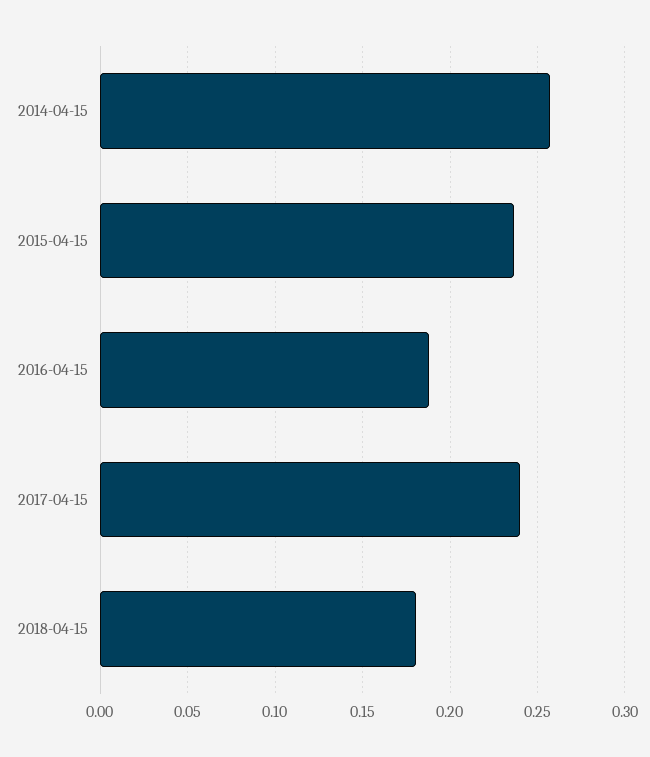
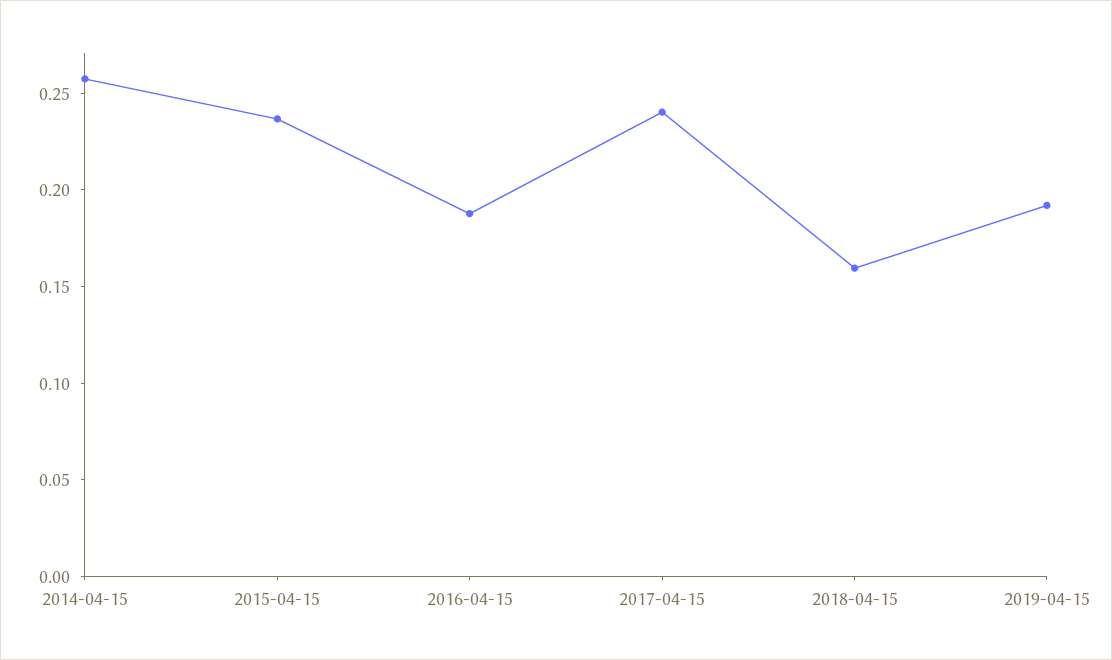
2018-04-15: 0.18 -> 0.16
2019-04-15: none -> 0.19

